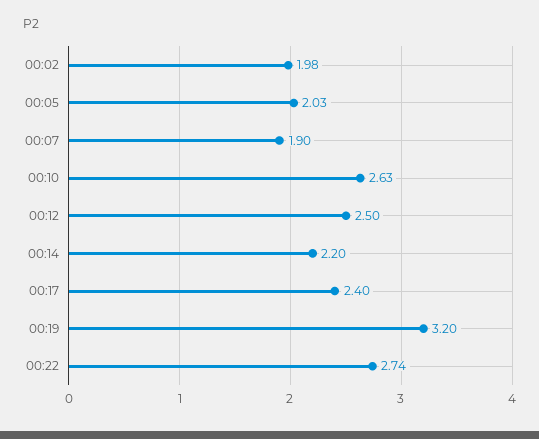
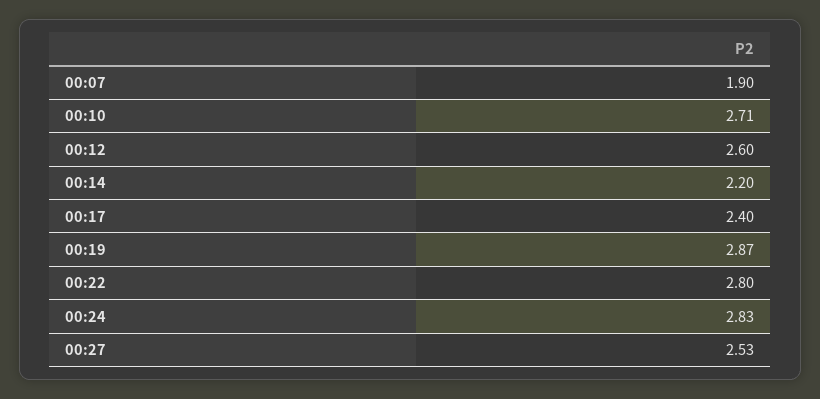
00:02: 1.98 -> none
00:05: 2.03 -> none
00:10: 2.63 -> 2.71
00:12: 2.5 -> 2.6
00:19: 3.2 -> 2.87
00:22: 2.74 -> 2.8
00:24: none -> 2.83
00:27: none -> 2.53

